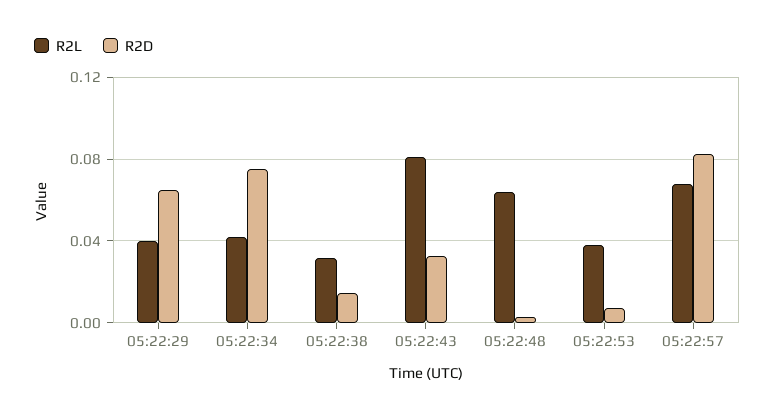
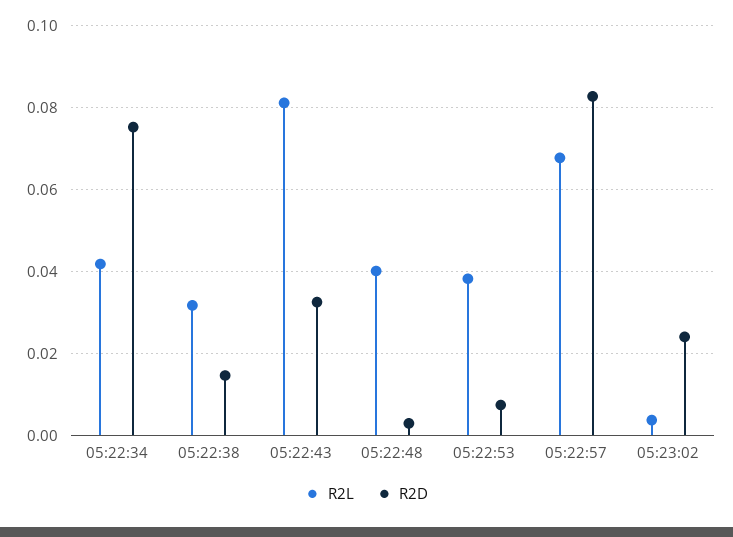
R2L, 05:22:29: 0.04 -> none
R2D, 05:22:29: 0.065 -> none
R2L, 05:22:48: 0.065 -> 0.04
R2L, 05:23:02: none -> 0.004
R2D, 05:23:02: none -> 0.024

